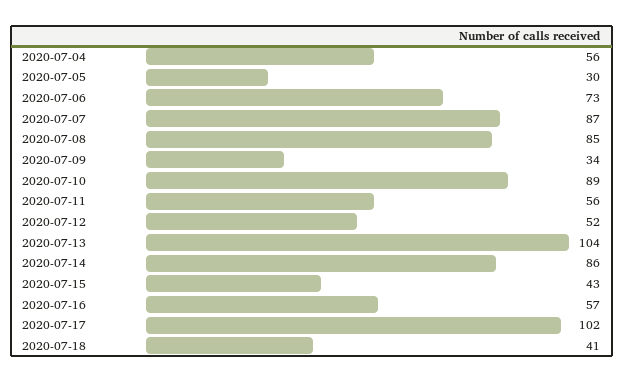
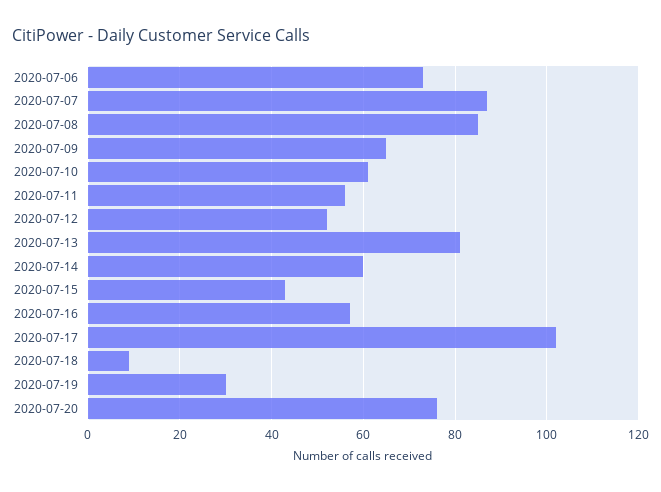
2020-07-04: 56 -> none
2020-07-05: 30 -> none
2020-07-09: 34 -> 65
2020-07-10: 89 -> 60
2020-07-13: 104 -> 80
2020-07-14: 86 -> 60
2020-07-18: 41 -> 10
2020-07-19: none -> 30
2020-07-20: none -> 75

